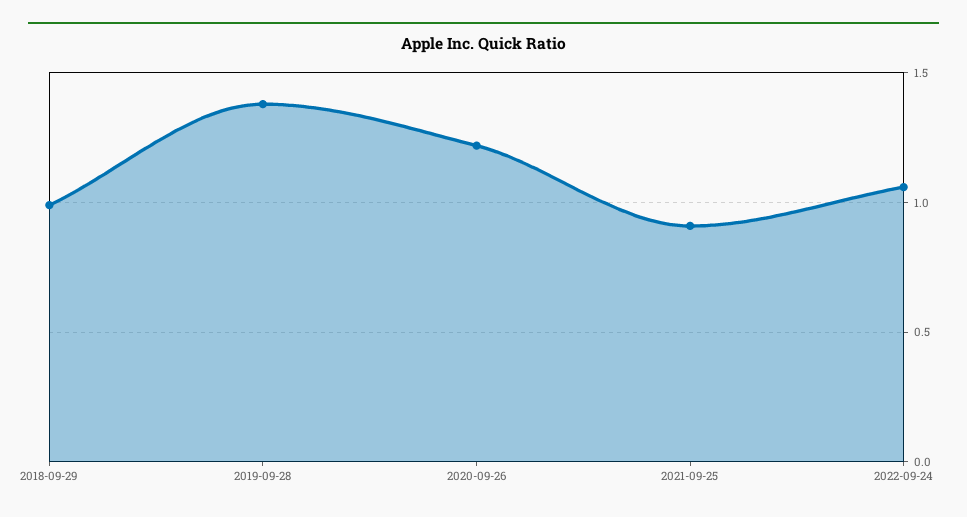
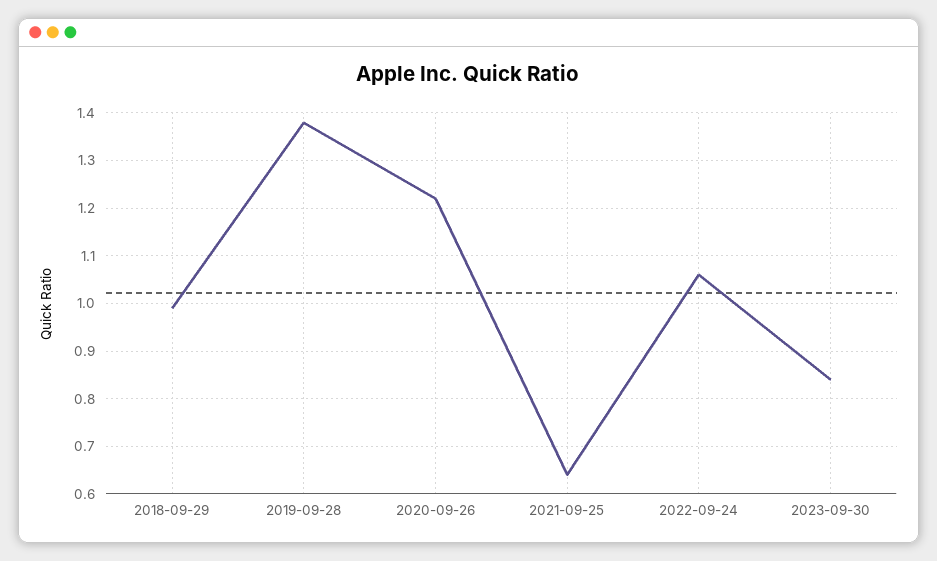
2021-09-25: 0.9 -> 0.65
2023-09-30: none -> 0.85

